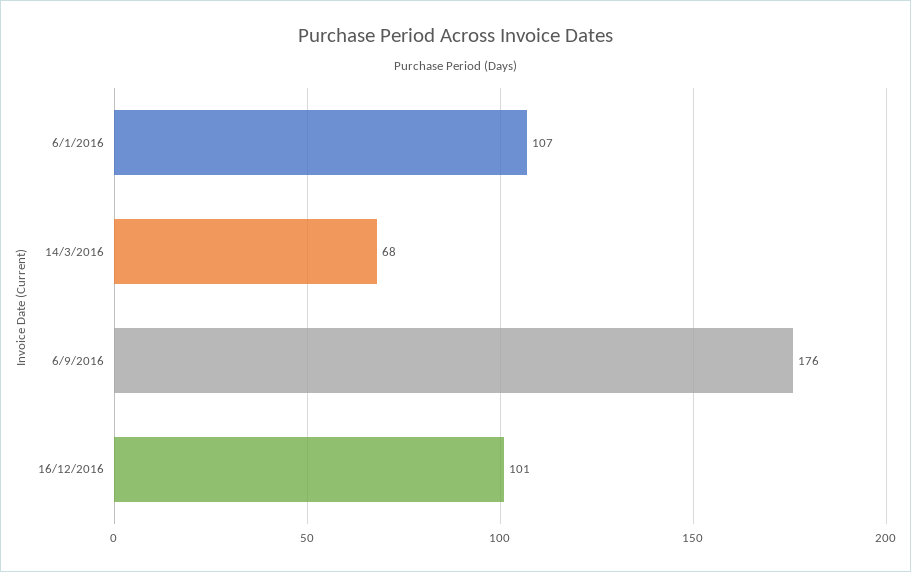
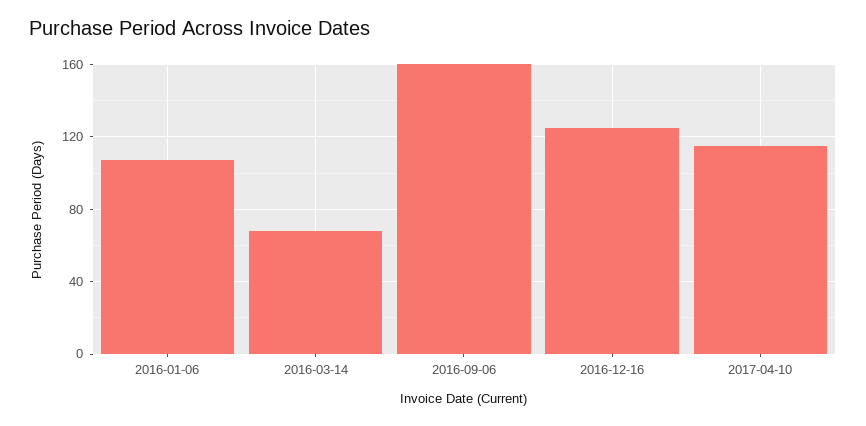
6/9/2016: 176 -> 160
16/12/2016: 101 -> 125
2017-04-10: none -> 115

